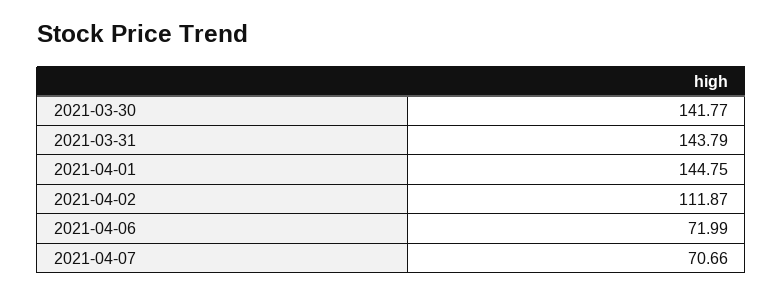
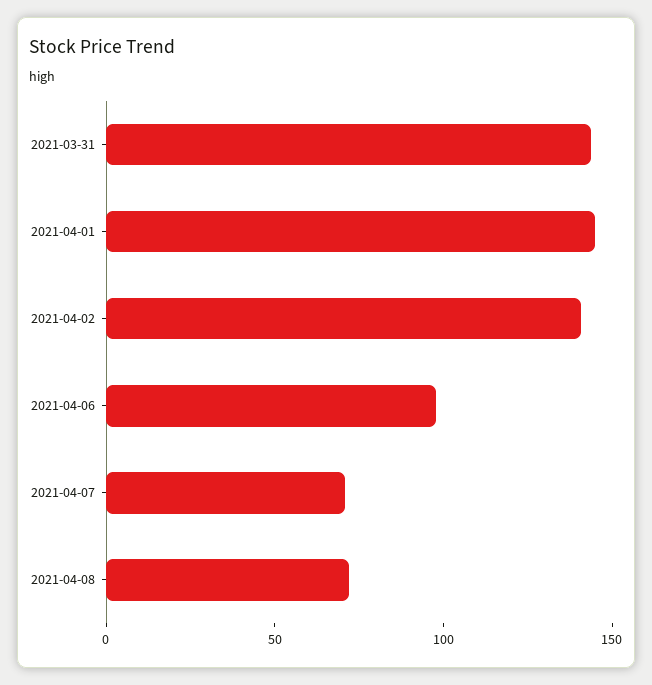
2021-03-30: 141.77 -> none
2021-04-02: 111.87 -> 140
2021-04-06: 71.99 -> 100
2021-04-08: none -> 70

